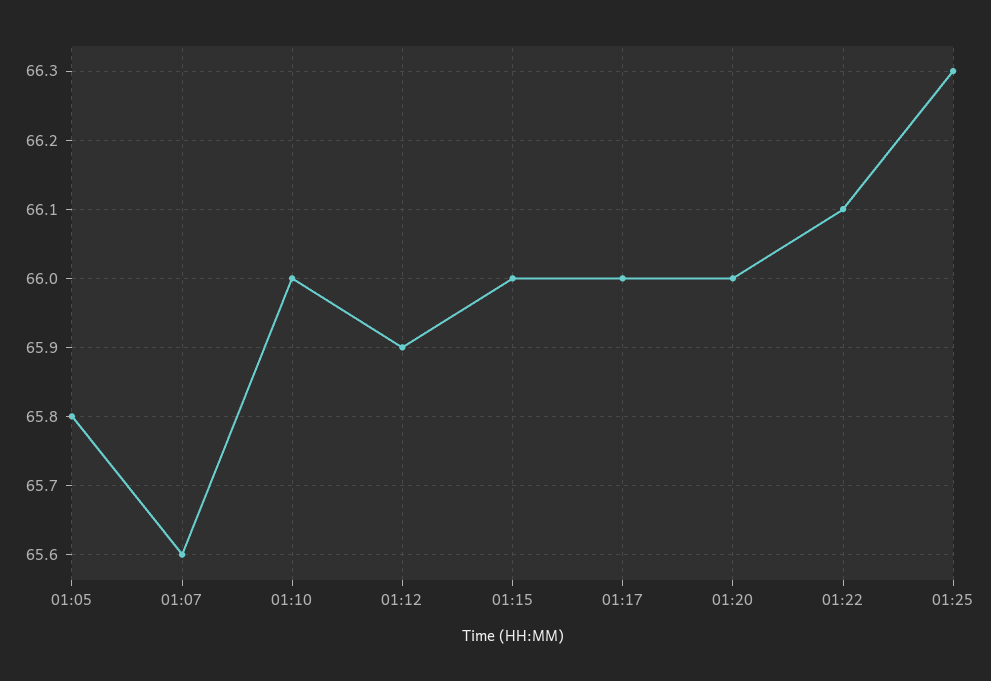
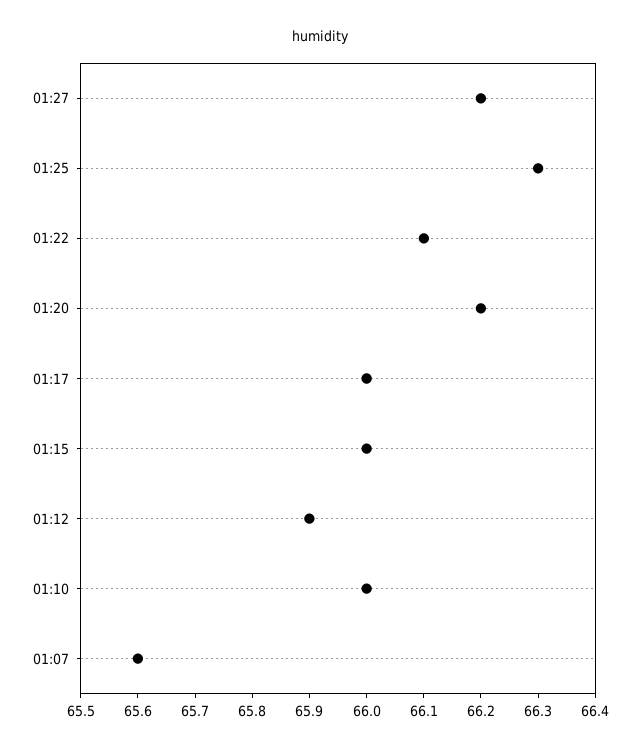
01:05: 65.8 -> none
01:20: 66 -> 66.2
01:27: none -> 66.2

